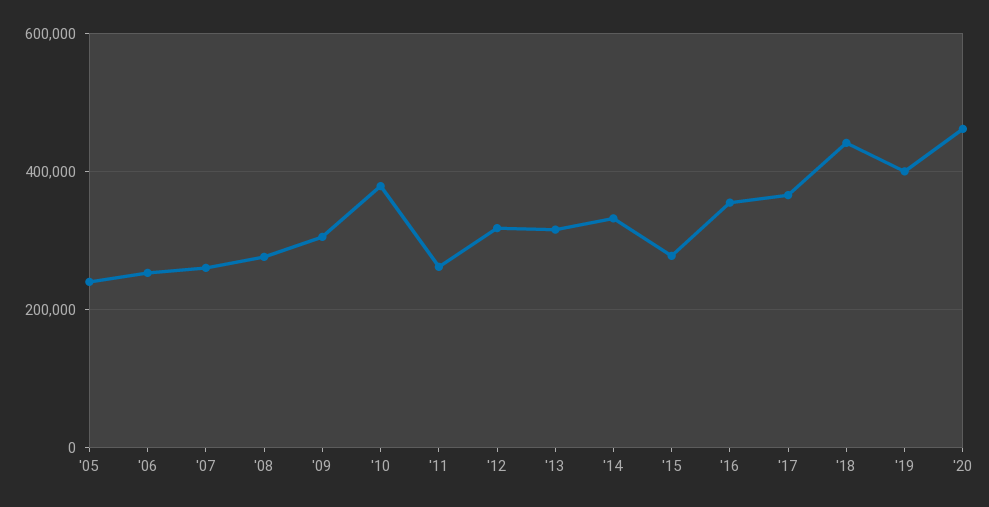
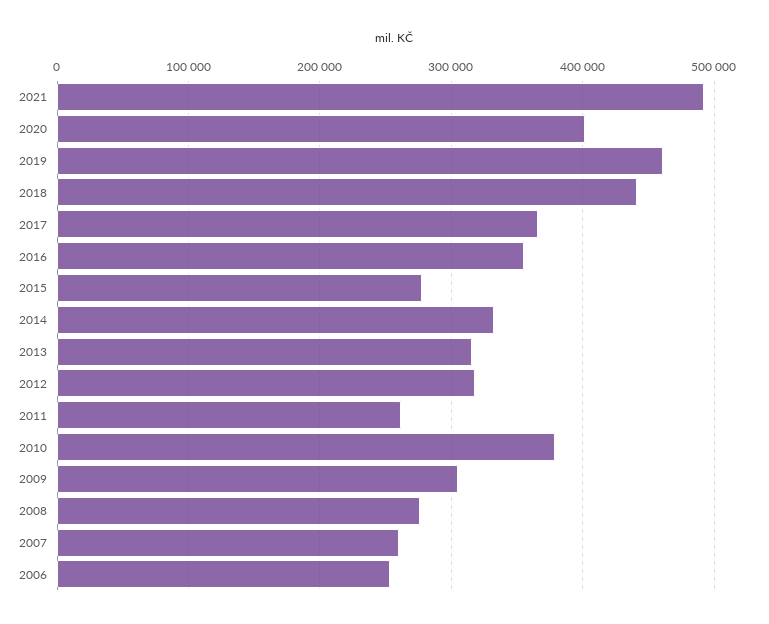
'05: 240000 -> none
'19: 400000 -> 460000
'20: 460000 -> 400000
2021: none -> 490000

